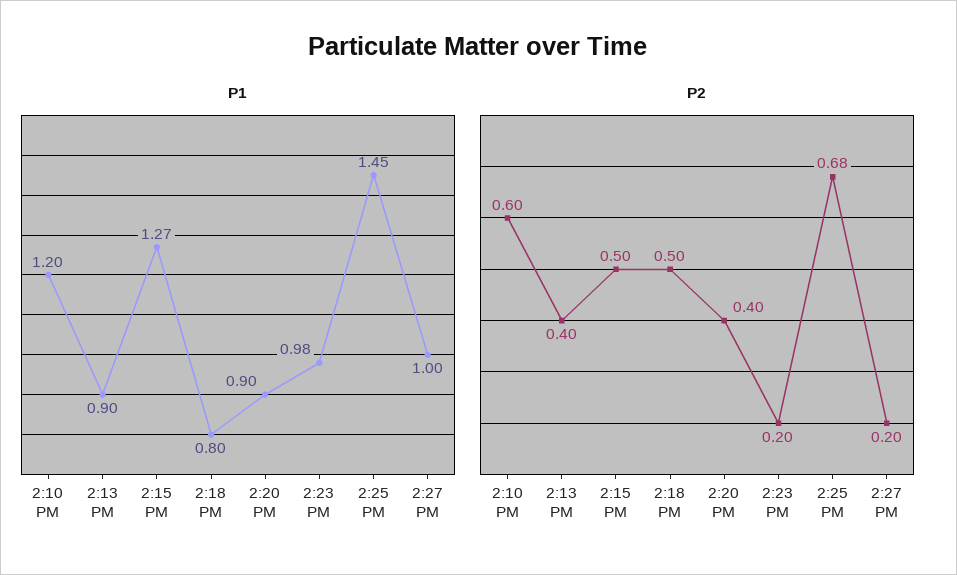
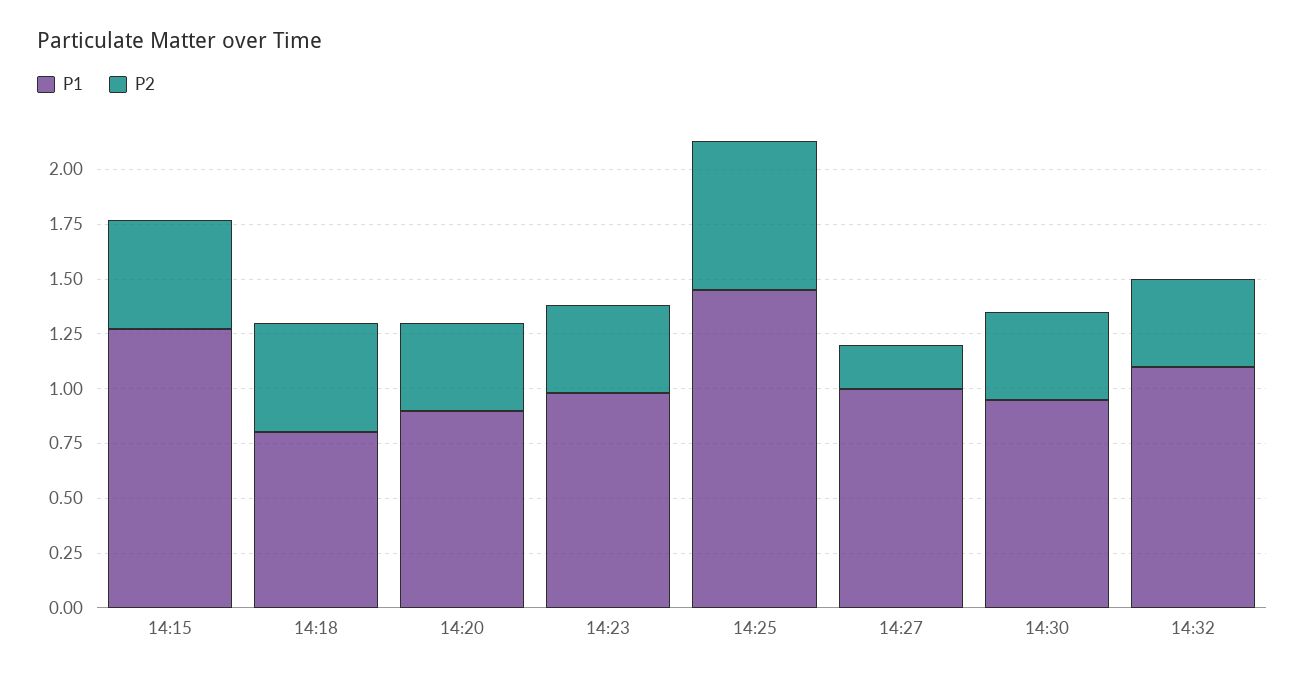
P1, 2:10 PM: 1.2 -> none
P1, 2:13 PM: 0.9 -> none
P2, 2:10 PM: 0.6 -> none
P2, 2:13 PM: 0.4 -> none
P2, 2:23 PM: 0.2 -> 0.4
P1, 14:30: none -> 0.95
P2, 14:30: none -> 0.4
P1, 14:32: none -> 1.1
P2, 14:32: none -> 0.4

